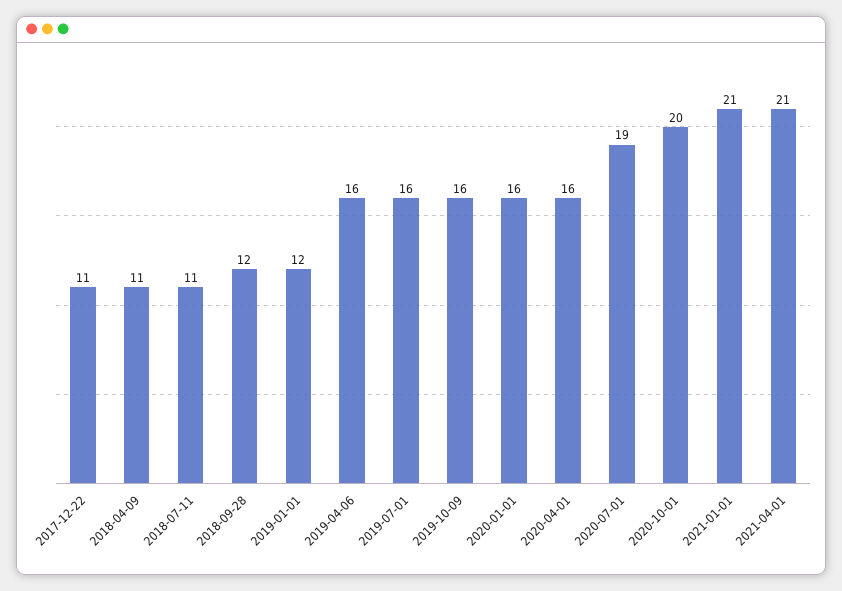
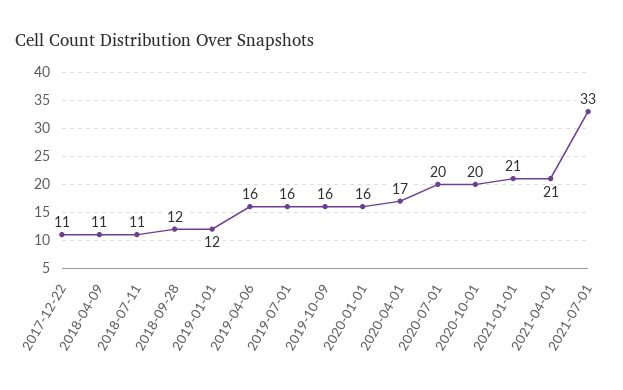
2020-04-01: 16 -> 17
2020-07-01: 19 -> 20
2021-07-01: none -> 33

